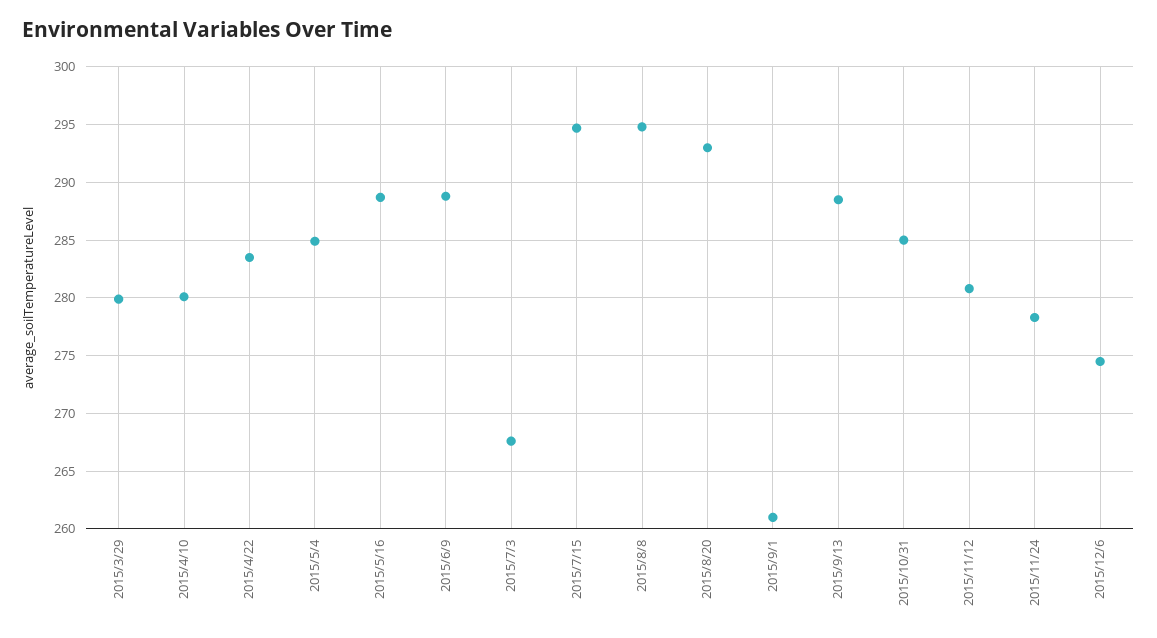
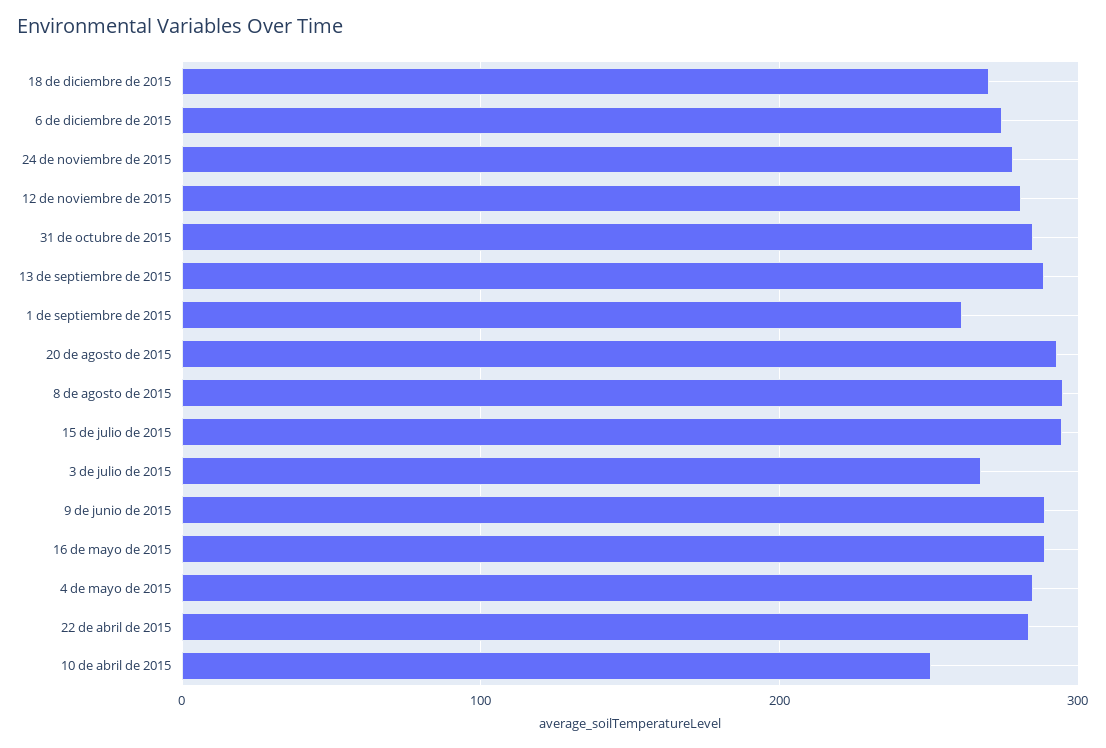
2015/3/29: 280 -> none
2015/4/10: 280 -> 250
18 de diciembre de 2015: none -> 270

